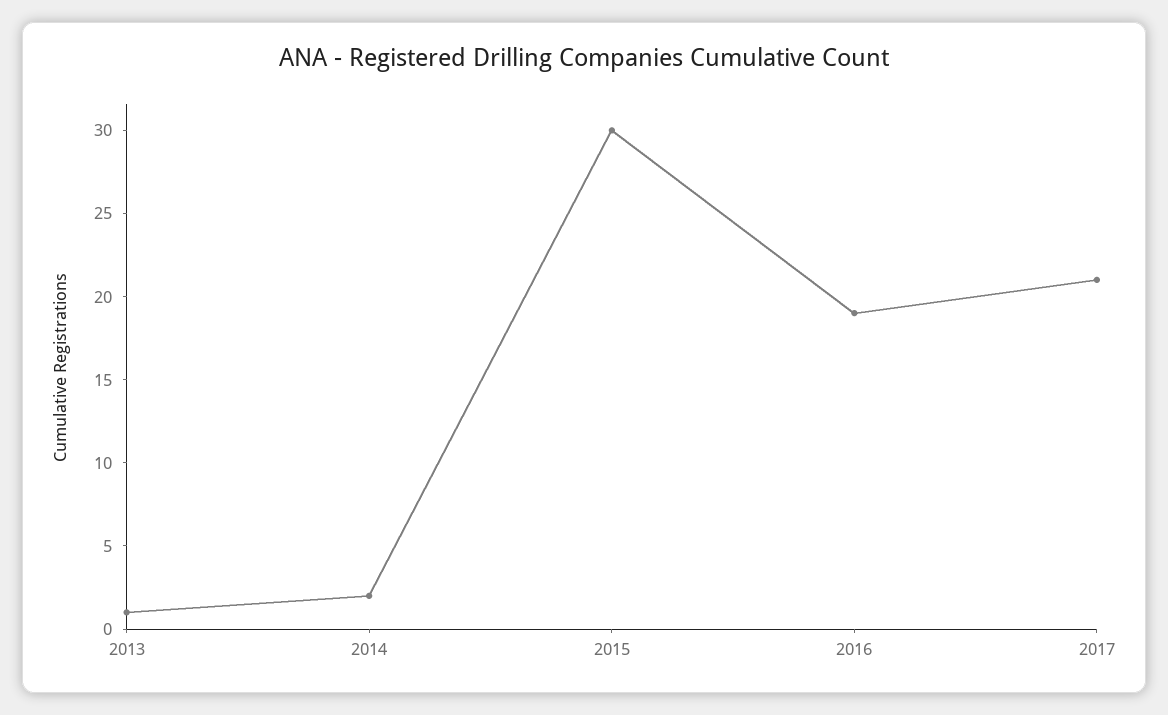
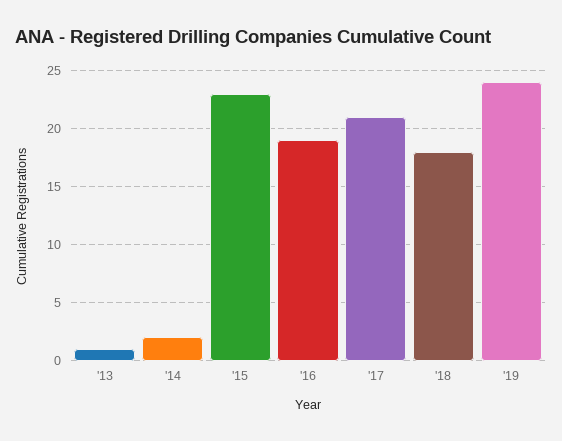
2015: 30 -> 23
'18: none -> 18
'19: none -> 24

